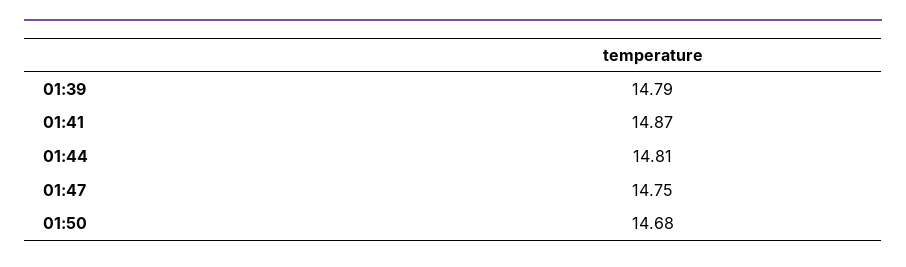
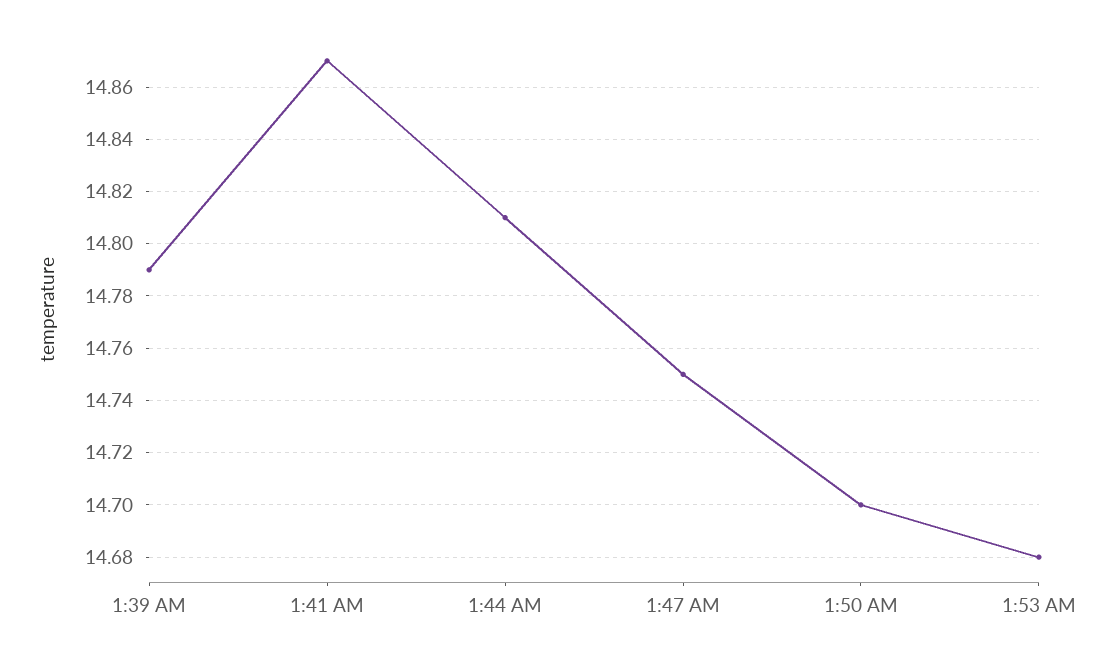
01:50: 14.68 -> 14.7
1:53 AM: none -> 14.68

